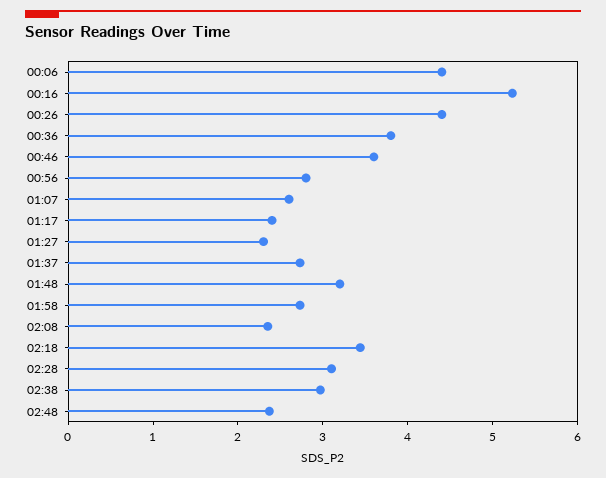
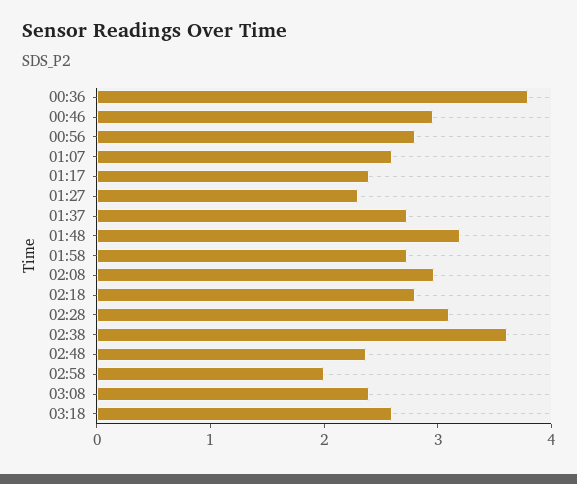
00:06: 4.4 -> none
00:16: 5.2 -> none
00:26: 4.4 -> none
00:46: 3.6 -> 3
02:08: 2.4 -> 3
02:18: 3.4 -> 2.8
02:38: 3 -> 3.6
02:58: none -> 2
03:08: none -> 2.4
03:18: none -> 2.6

